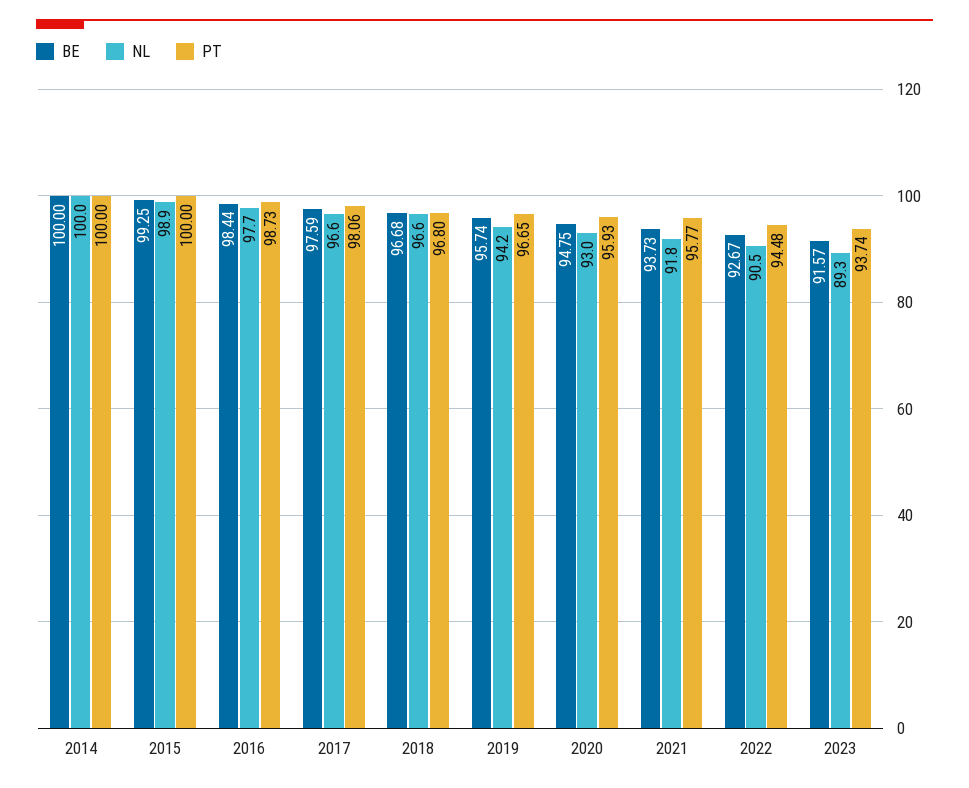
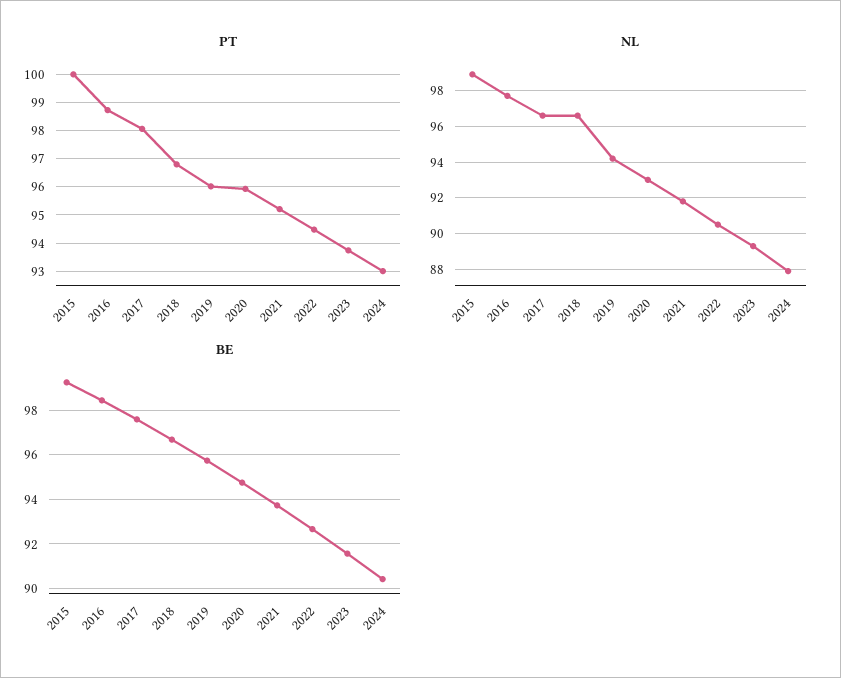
BE, 2014: 100 -> none
NL, 2014: 100 -> none
PT, 2014: 100 -> none
PT, 2019: 96.65 -> 96
PT, 2021: 95.77 -> 95.25
PT, 2024: none -> 93
NL, 2024: none -> 88
BE, 2024: none -> 90.5

